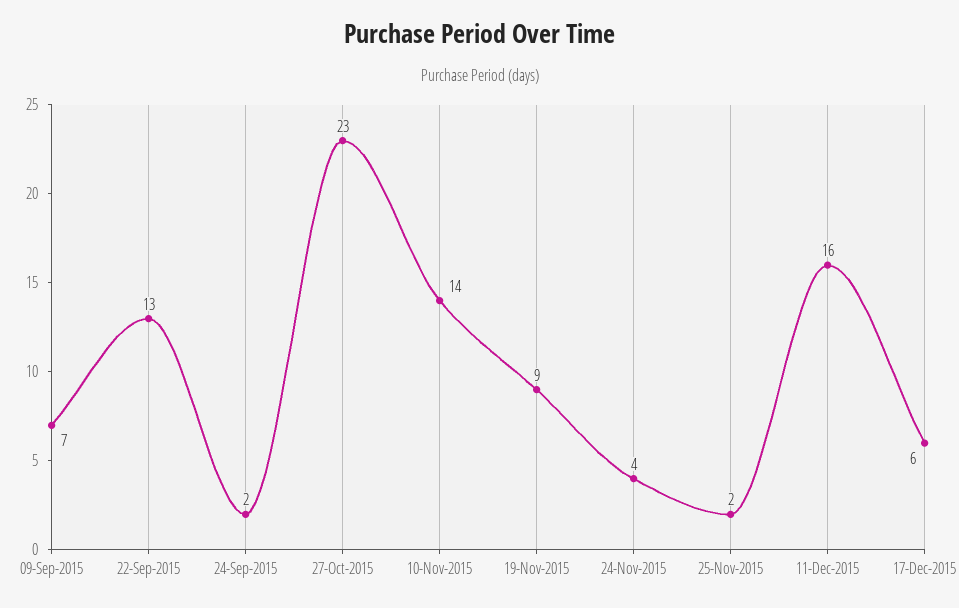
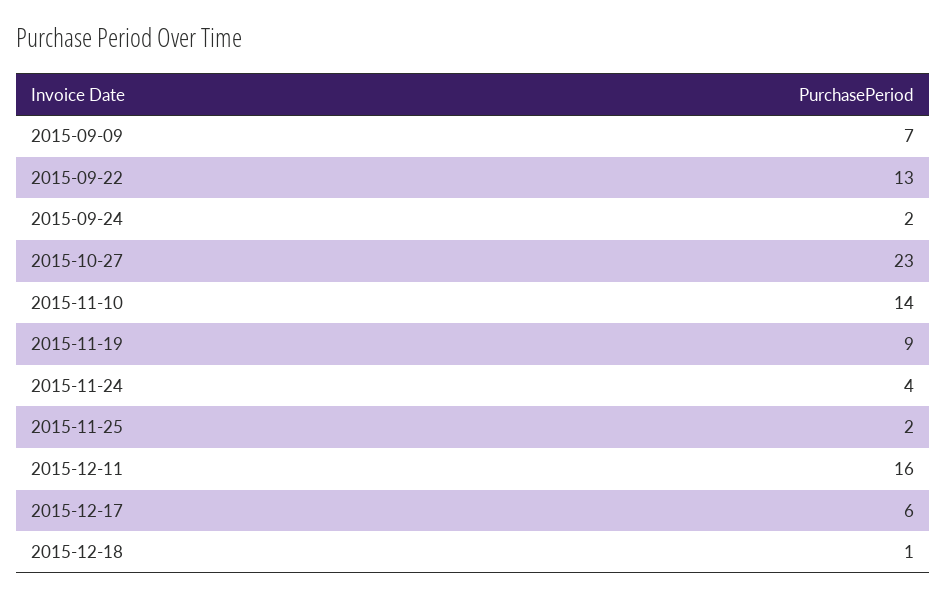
2015-12-18: none -> 1

